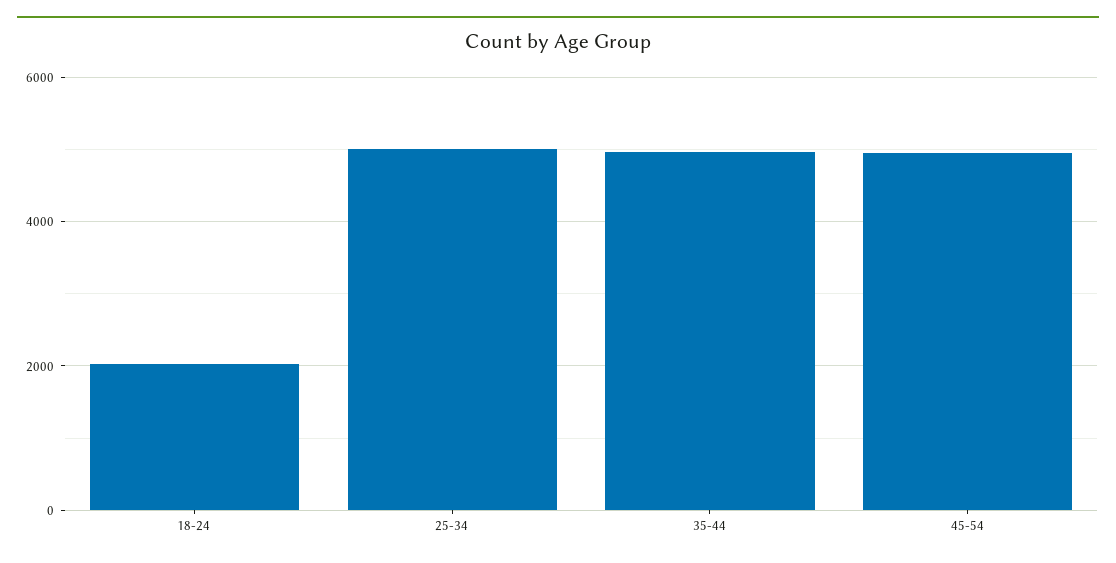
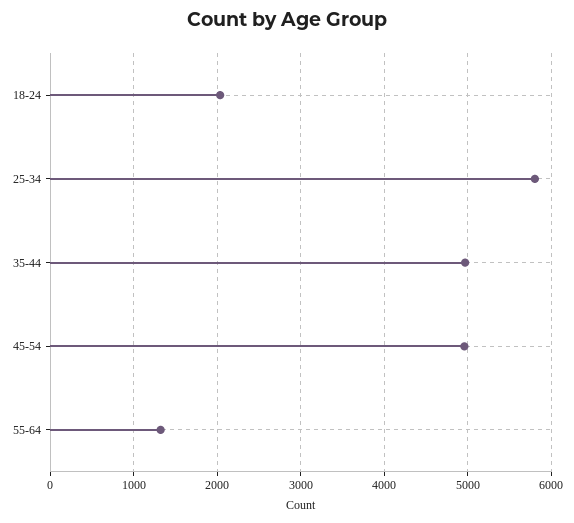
25-34: 5000 -> 5800
55-64: none -> 1300

